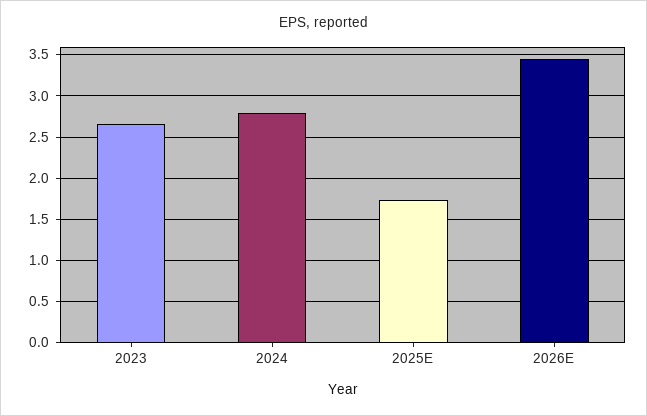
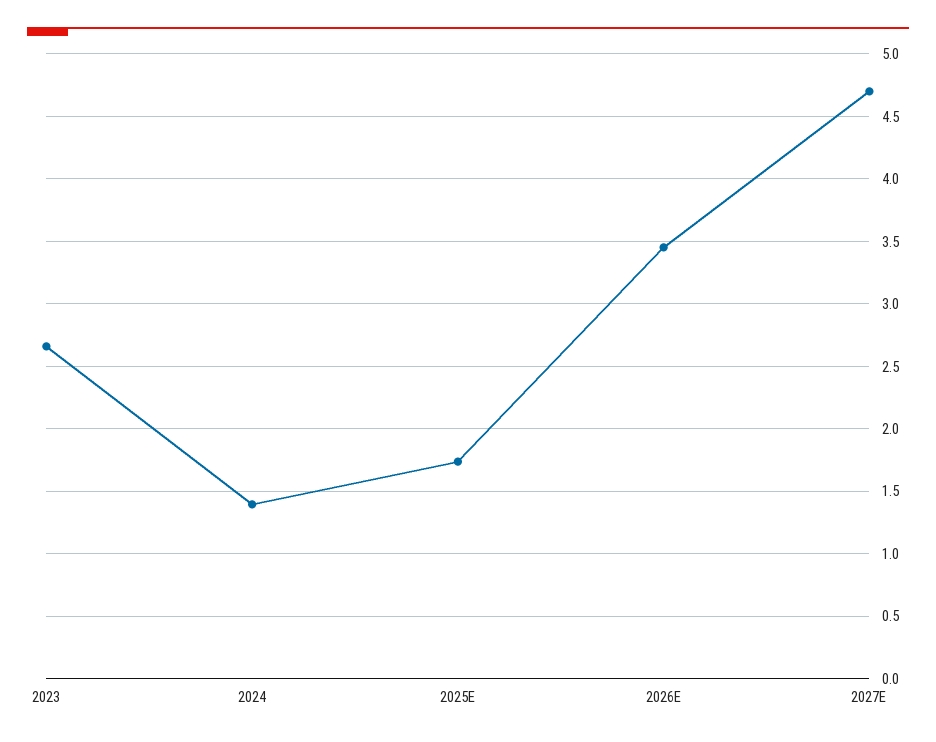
2024: 2.8 -> 1.4
2027E: none -> 4.7

